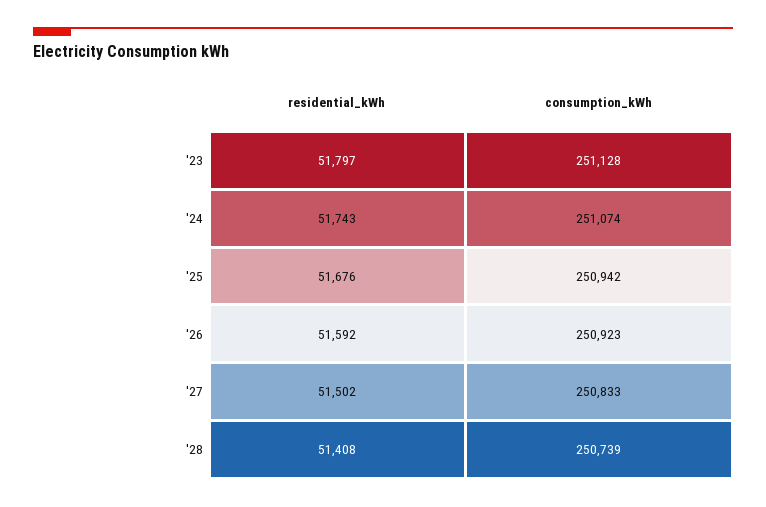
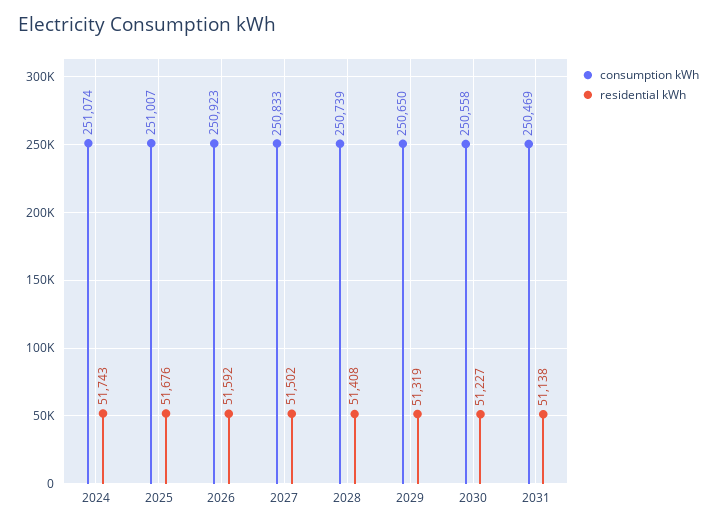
residential_kWh, '23: 51797 -> none
consumption_kWh, '23: 251128 -> none
consumption_kWh, '25: 250942 -> 251007
consumption_kWh, 2029: none -> 250650
residential_kWh, 2029: none -> 51319
consumption_kWh, 2030: none -> 250558
residential_kWh, 2030: none -> 51227
consumption_kWh, 2031: none -> 250469
residential_kWh, 2031: none -> 51138

